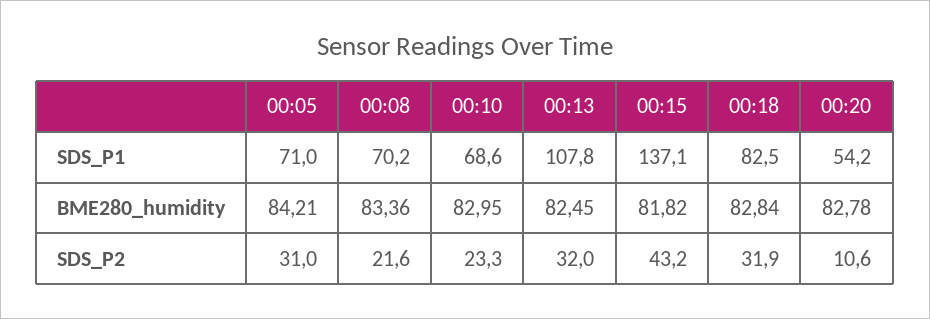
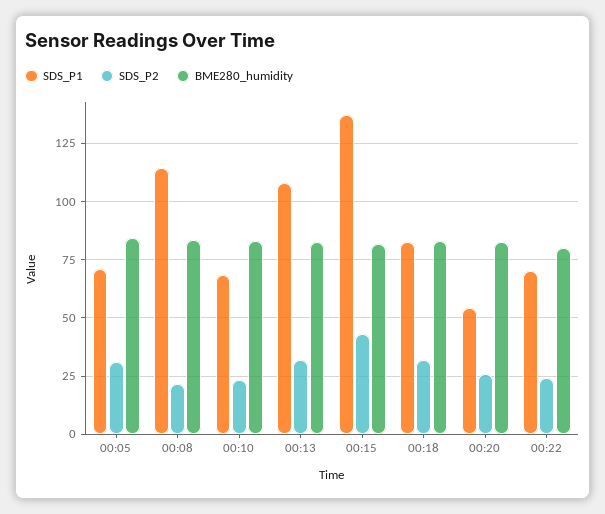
SDS_P1, 00:08: 70.2 -> 115
SDS_P2, 00:20: 10.6 -> 25
SDS_P1, 00:22: none -> 70
SDS_P2, 00:22: none -> 25
BME280_humidity, 00:22: none -> 80

